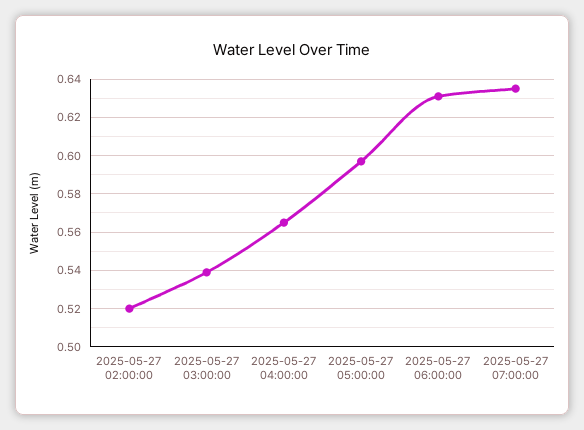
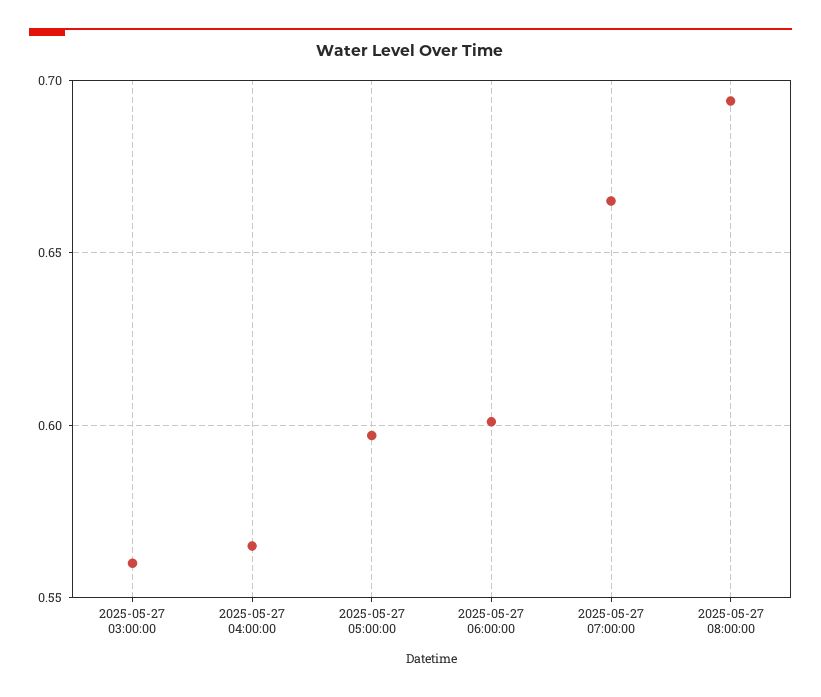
2025-05-27 02:00:00: 0.52 -> none
2025-05-27 03:00:00: 0.54 -> 0.56
2025-05-27 06:00:00: 0.63 -> 0.6
2025-05-27 07:00:00: 0.635 -> 0.665
2025-05-27 08:00:00: none -> 0.695

